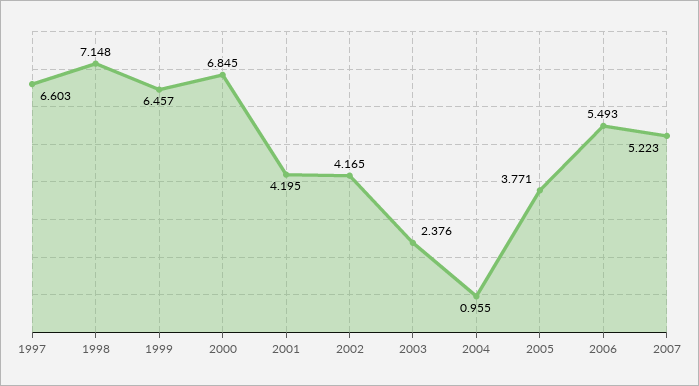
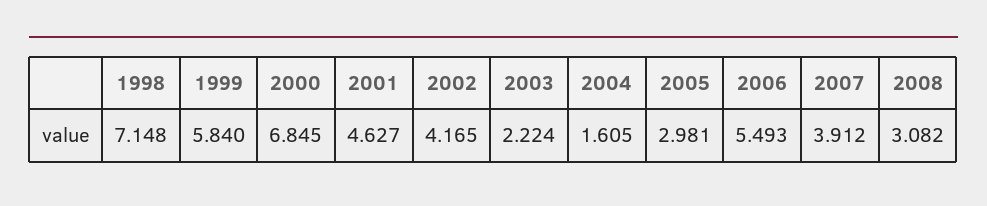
1997: 6.603 -> none
1999: 6.457 -> 5.84
2001: 4.195 -> 4.627
2003: 2.376 -> 2.224
2004: 0.955 -> 1.605
2005: 3.771 -> 2.981
2007: 5.223 -> 3.912
2008: none -> 3.082

